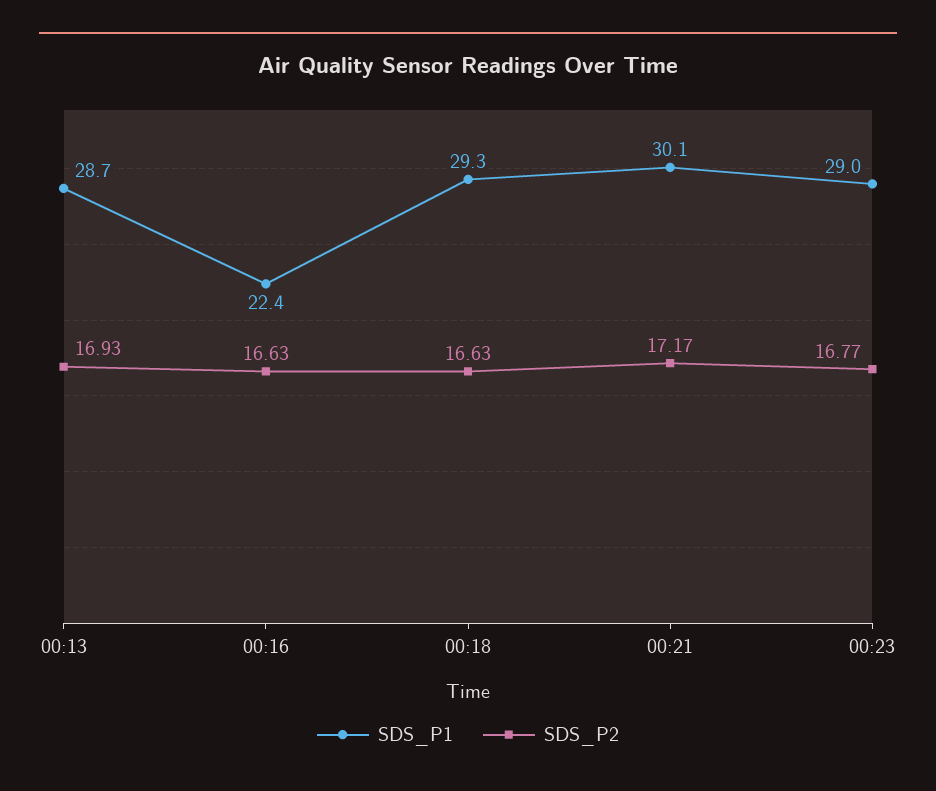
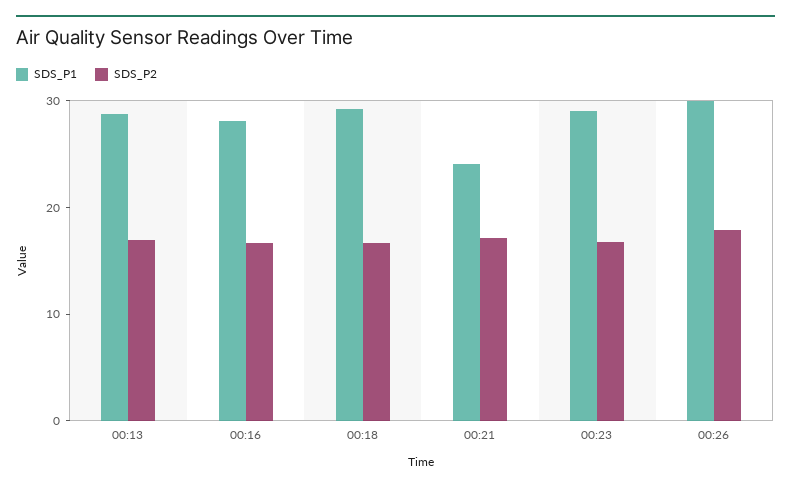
SDS_P1, 00:16: 22.4 -> 28
SDS_P1, 00:21: 30.1 -> 24
SDS_P1, 00:26: none -> 30
SDS_P2, 00:26: none -> 18

